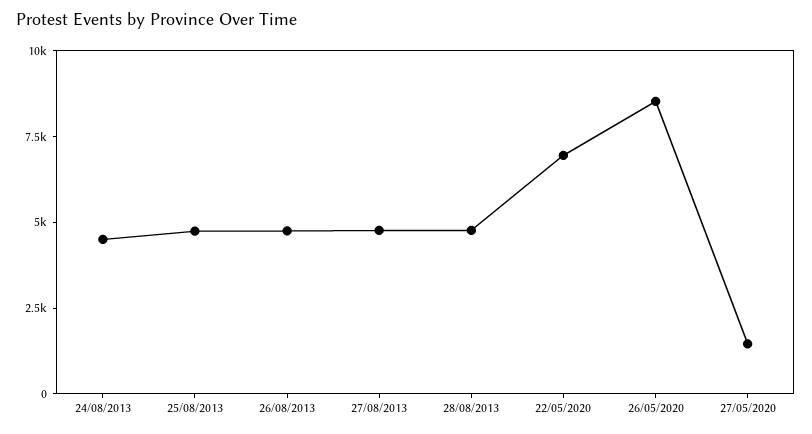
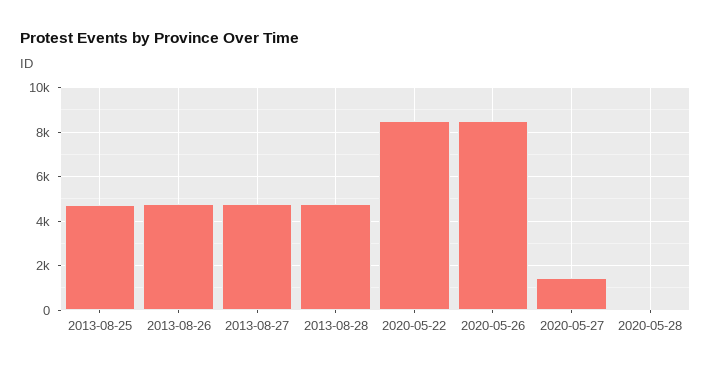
24/08/2013: 4500 -> none
22/05/2020: 7000 -> 8500
2020-05-28: none -> 0

